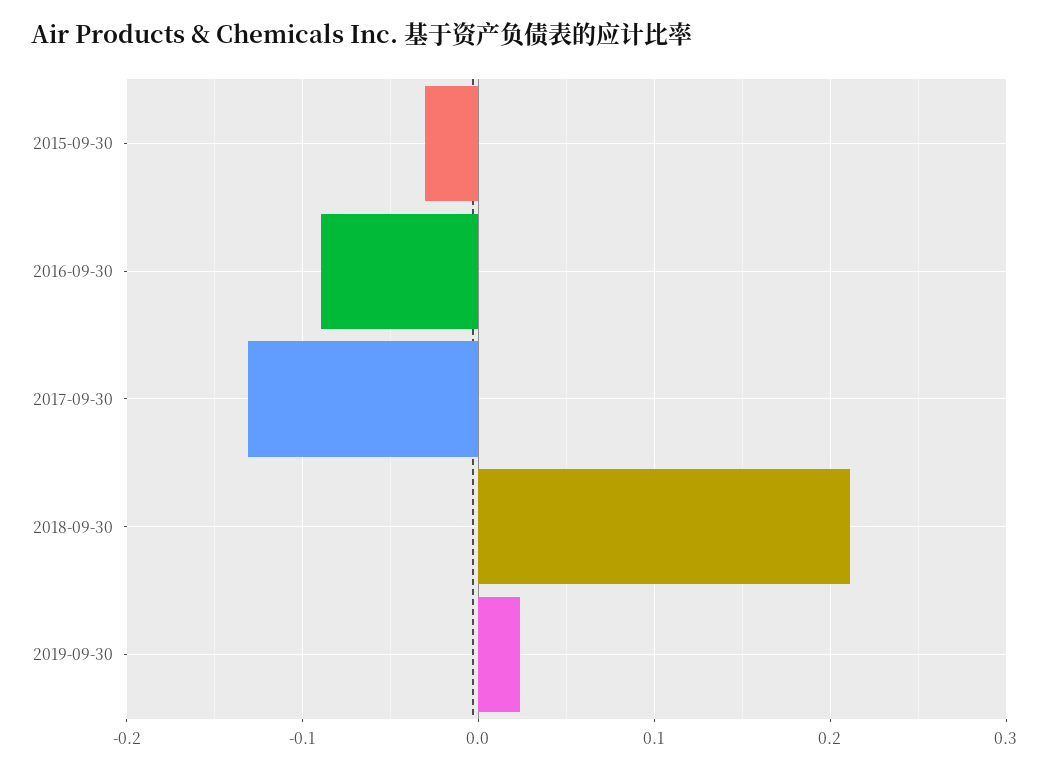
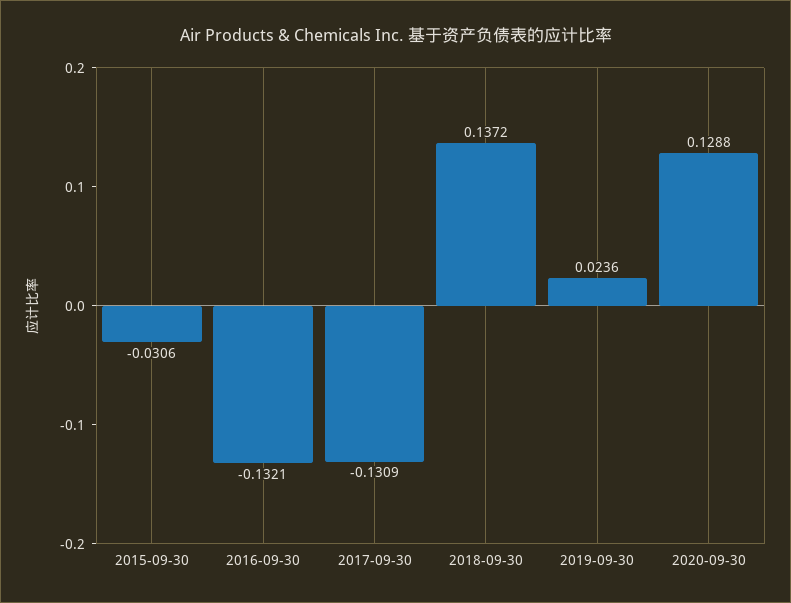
2016-09-30: -0.09 -> -0.1321
2018-09-30: 0.21 -> 0.1372
2020-09-30: none -> 0.1288

